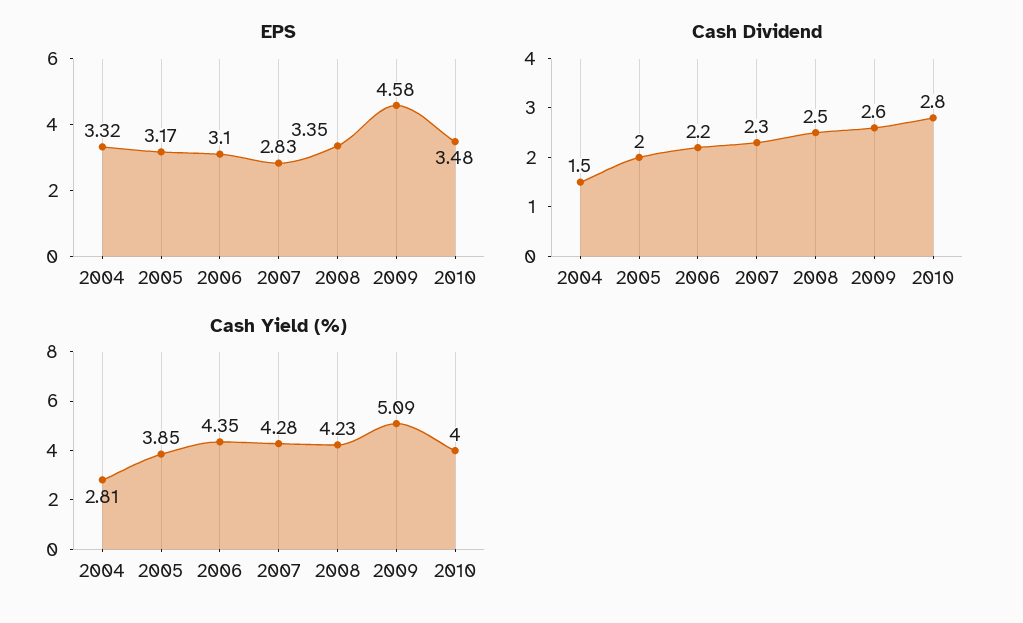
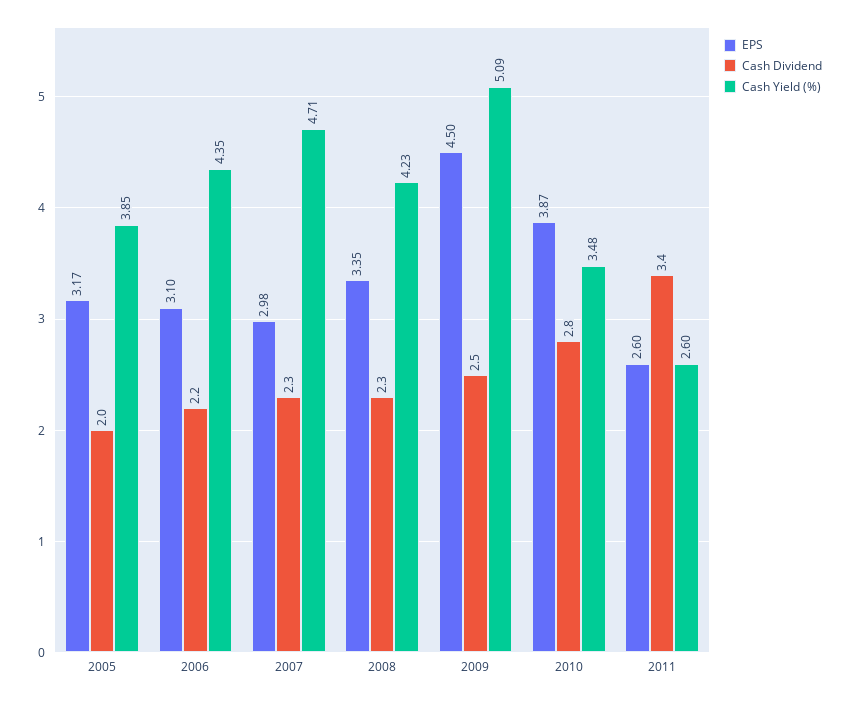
EPS, 2004: 3.32 -> none
EPS, 2007: 2.83 -> 2.98
EPS, 2009: 4.58 -> 4.5
EPS, 2010: 3.48 -> 3.87
Cash Dividend, 2004: 1.5 -> none
Cash Dividend, 2008: 2.5 -> 2.3
Cash Dividend, 2009: 2.6 -> 2.5
Cash Yield (%), 2004: 2.81 -> none
Cash Yield (%), 2007: 4.28 -> 4.71
Cash Yield (%), 2010: 4 -> 3.48
EPS, 2011: none -> 2.6
Cash Dividend, 2011: none -> 3.4
Cash Yield (%), 2011: none -> 2.6

